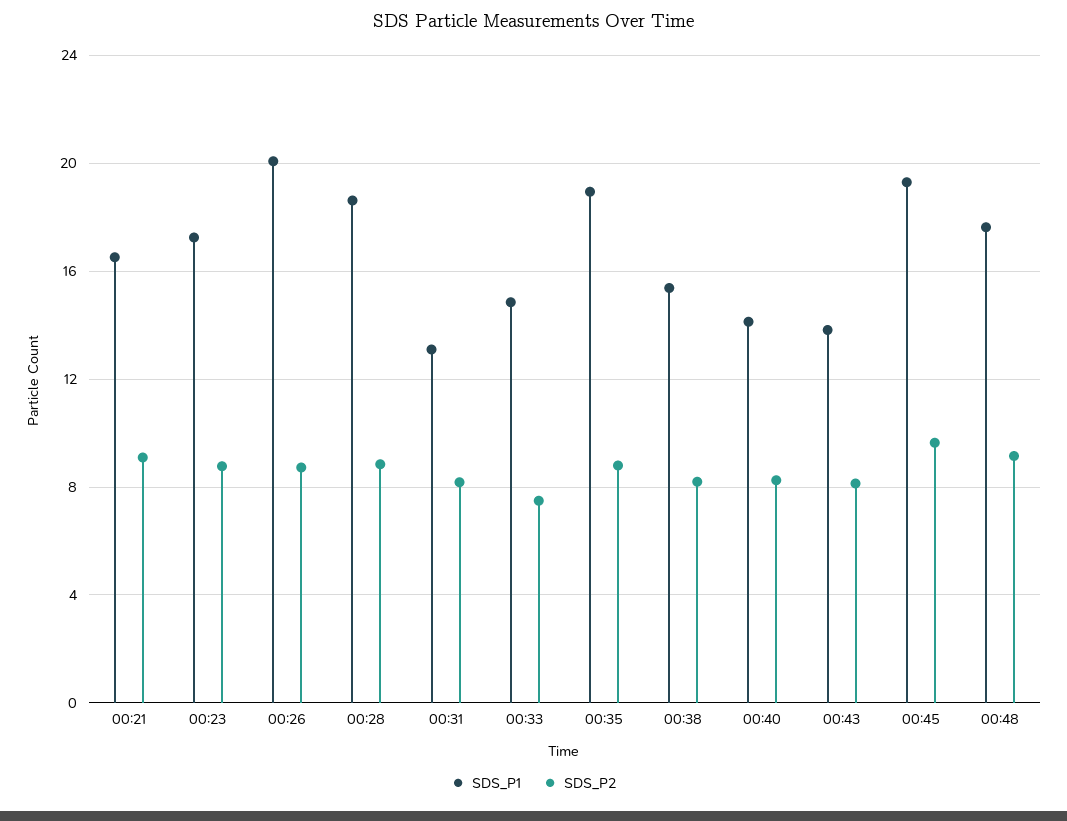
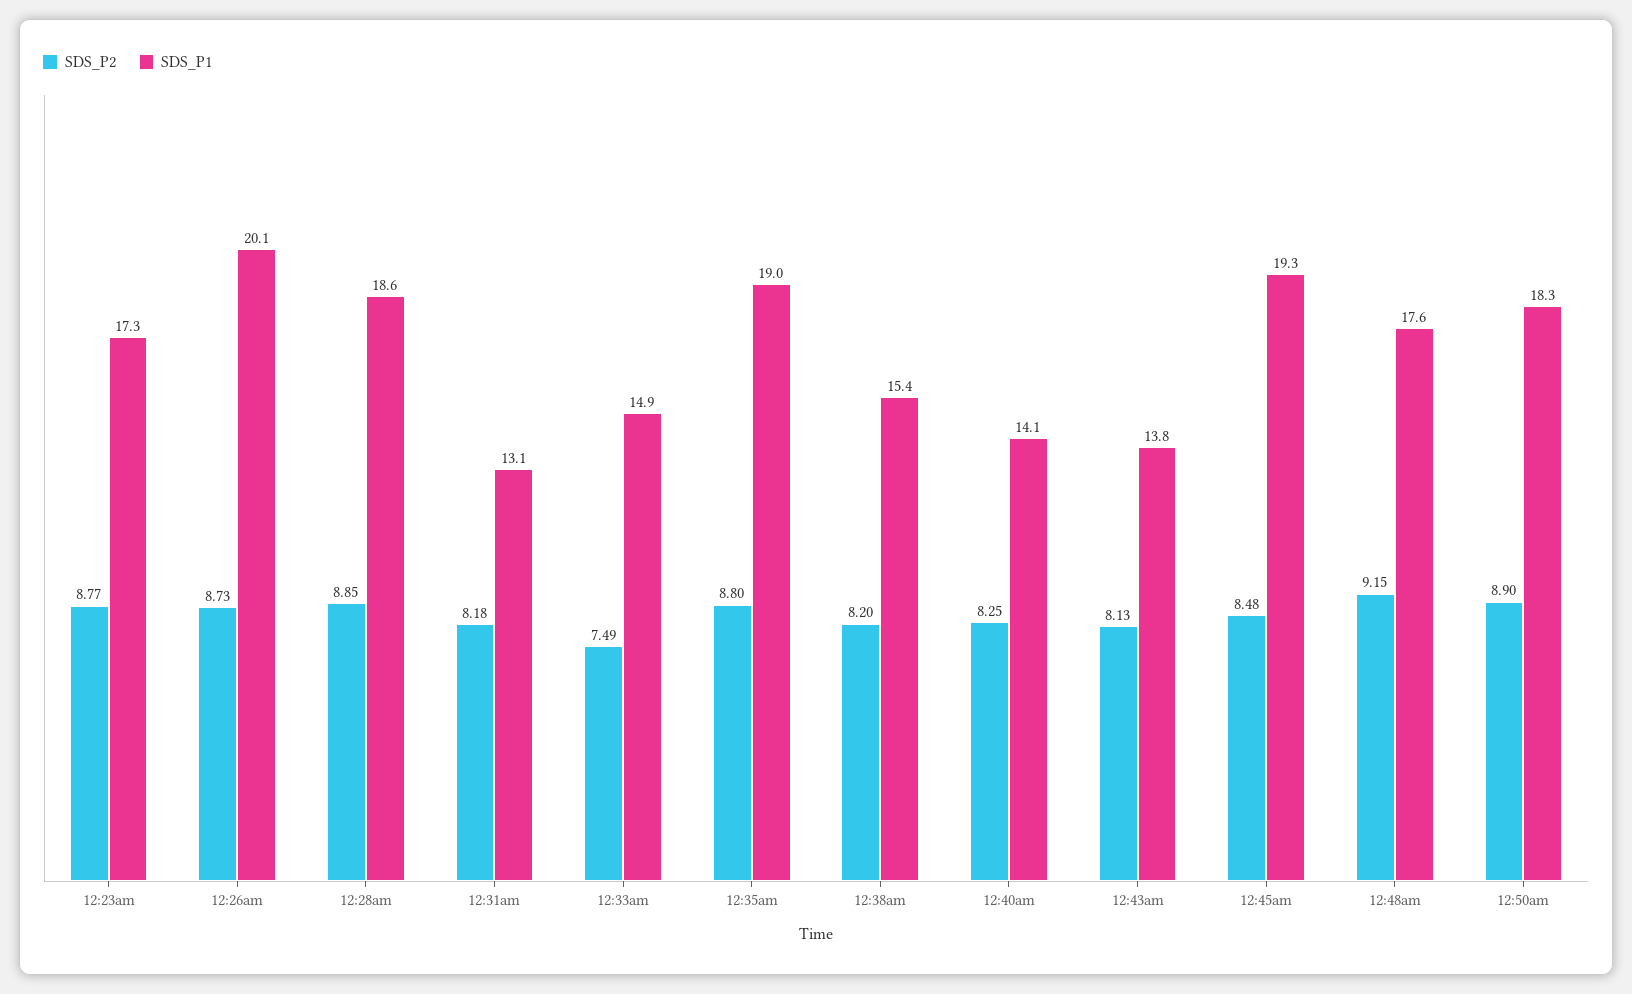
SDS_P1, 00:21: 16.5 -> none
SDS_P2, 00:21: 9 -> none
SDS_P2, 00:45: 9.5 -> 8.48
SDS_P2, 12:50am: none -> 8.9
SDS_P1, 12:50am: none -> 18.3

